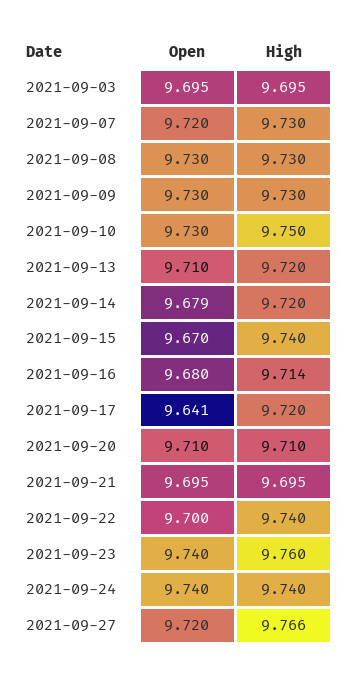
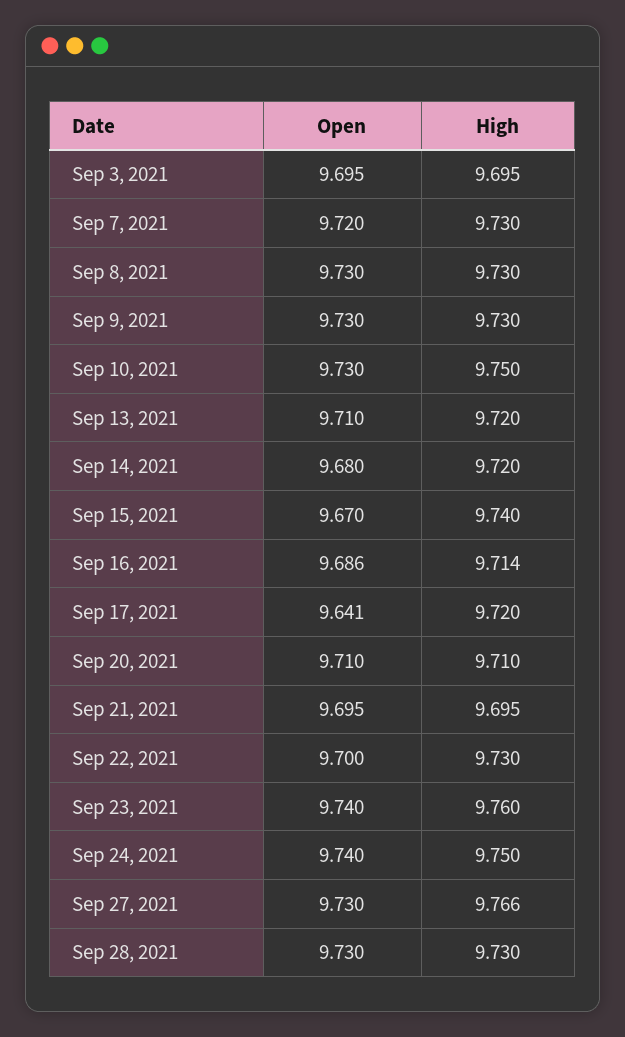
Open, 2021-09-14: 9.679 -> 9.68
Open, 2021-09-16: 9.68 -> 9.686
High, 2021-09-22: 9.74 -> 9.73
High, 2021-09-24: 9.74 -> 9.75
Open, 2021-09-27: 9.72 -> 9.73
Open, Sep 28, 2021: none -> 9.73
High, Sep 28, 2021: none -> 9.73

